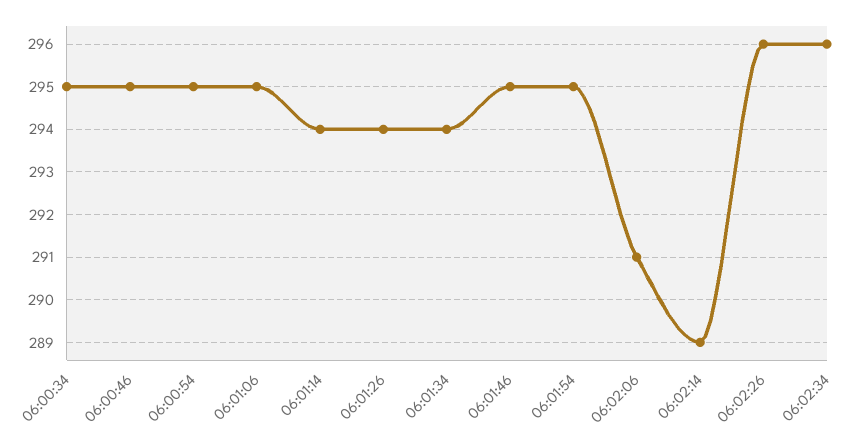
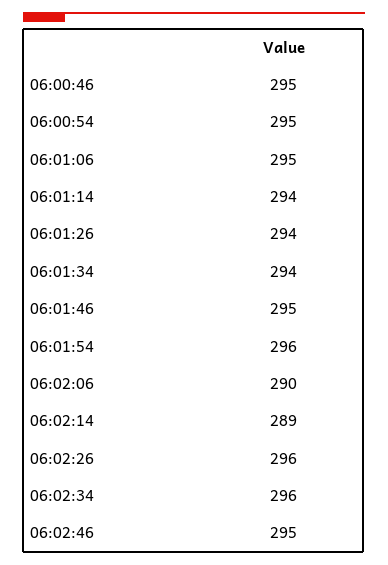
06:00:34: 295 -> none
06:01:54: 295 -> 296
06:02:06: 291 -> 290
06:02:46: none -> 295

